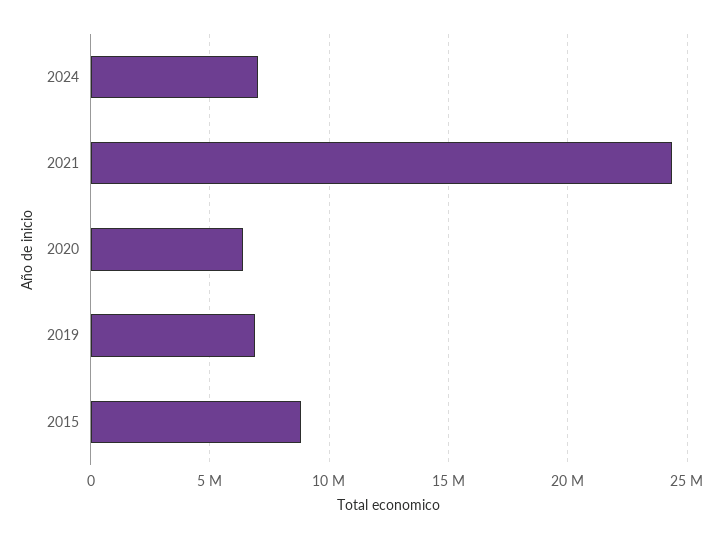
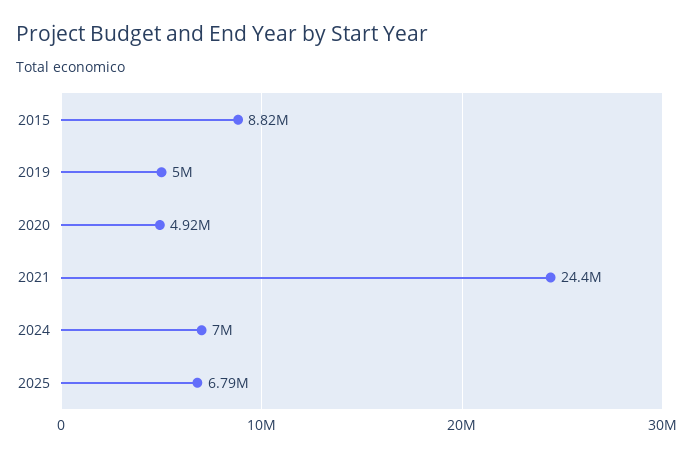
2020: 6500000 -> 4920000
2019: 7000000 -> 5000000
2025: none -> 6790000

